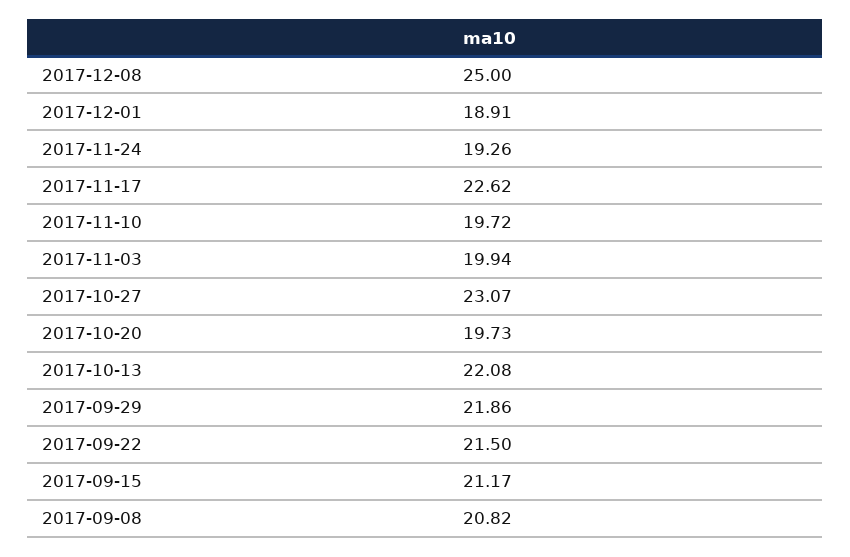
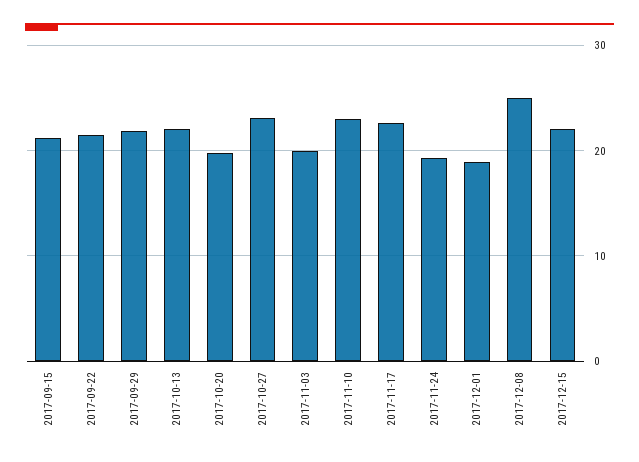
2017-11-10: 19.72 -> 23
2017-09-08: 20.82 -> none
2017-12-15: none -> 22

